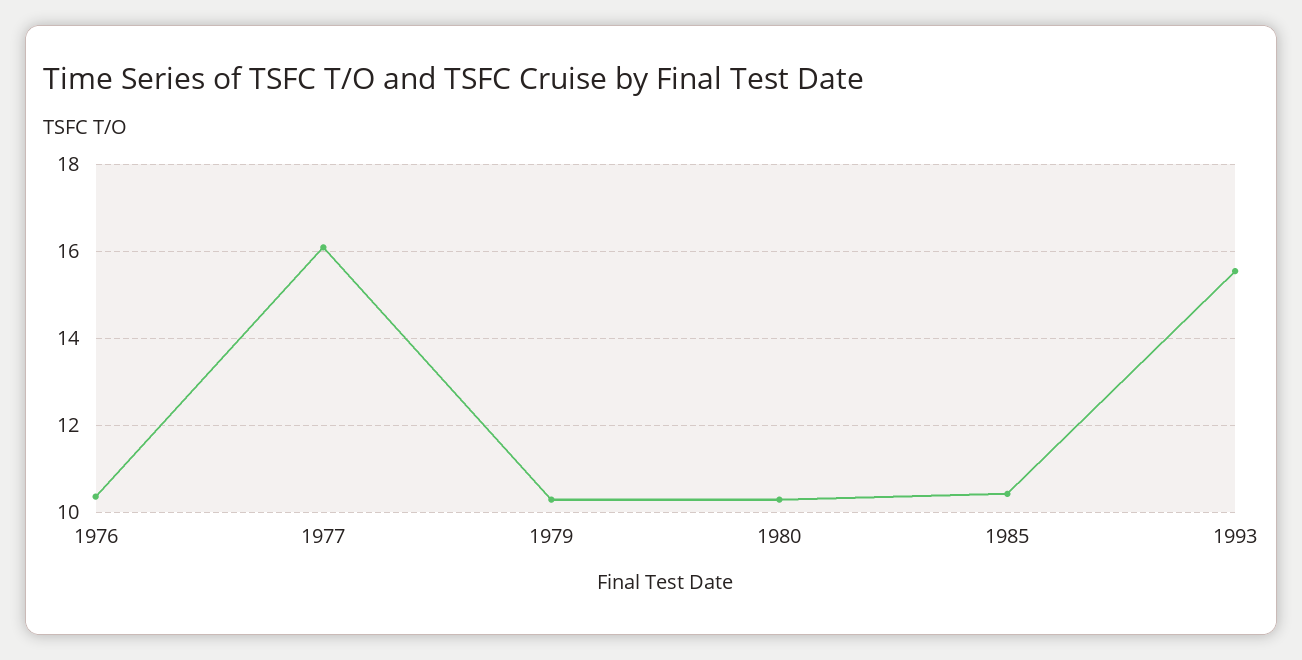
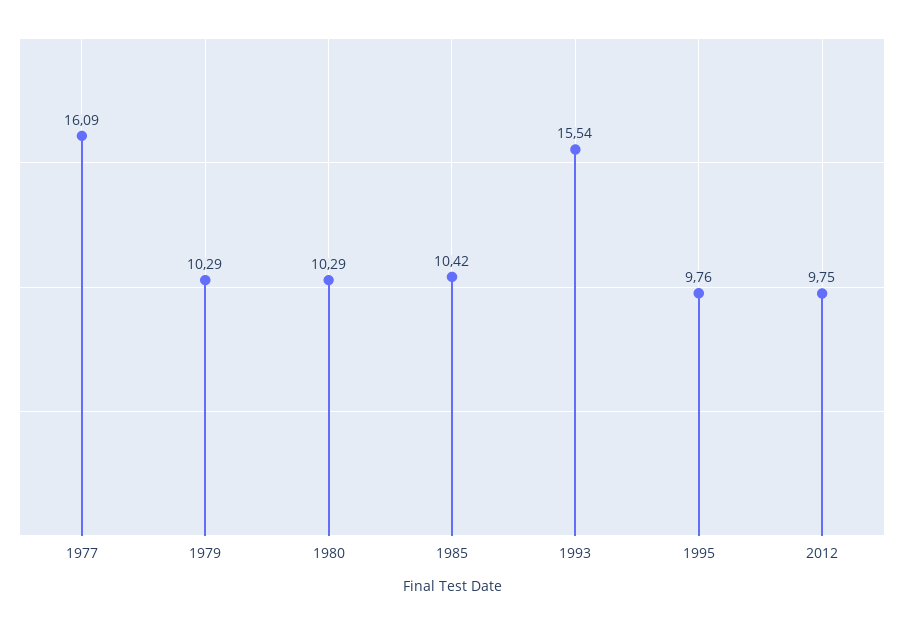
1976: 10.4 -> none
1995: none -> 9.76
2012: none -> 9.75

